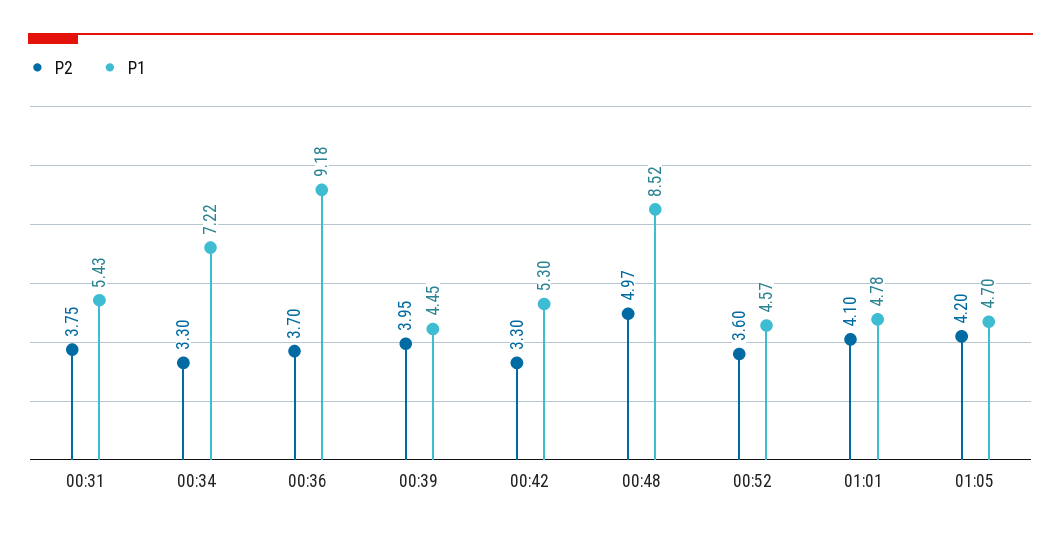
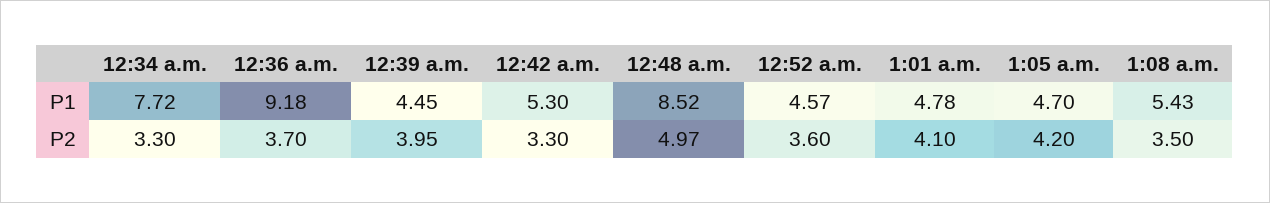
P2, 00:31: 3.75 -> none
P1, 00:31: 5.43 -> none
P1, 00:34: 7.22 -> 7.72
P1, 1:08 a.m.: none -> 5.43
P2, 1:08 a.m.: none -> 3.5

